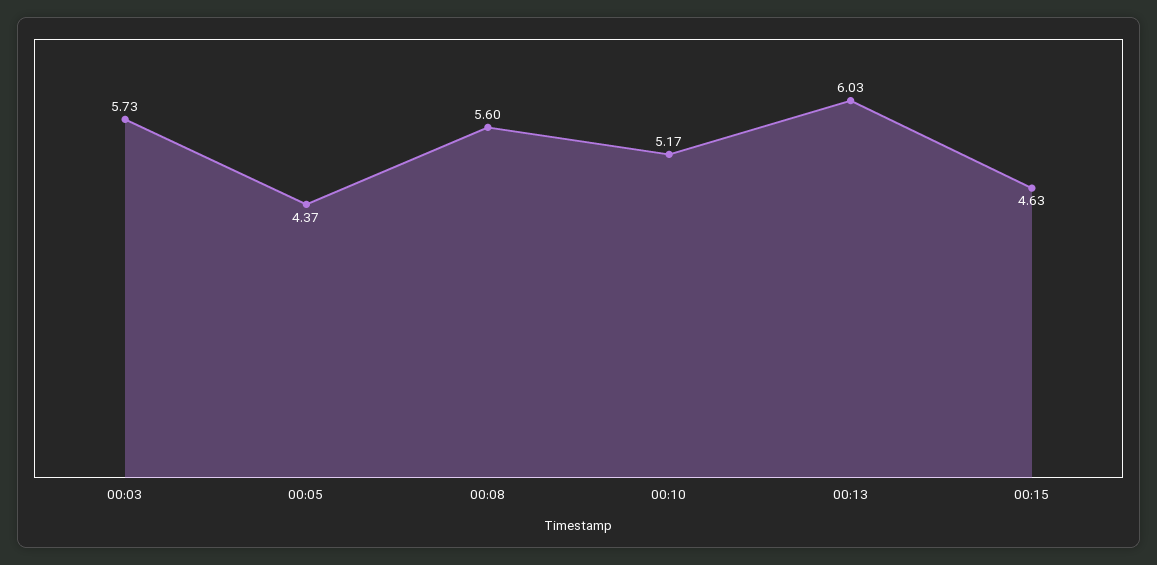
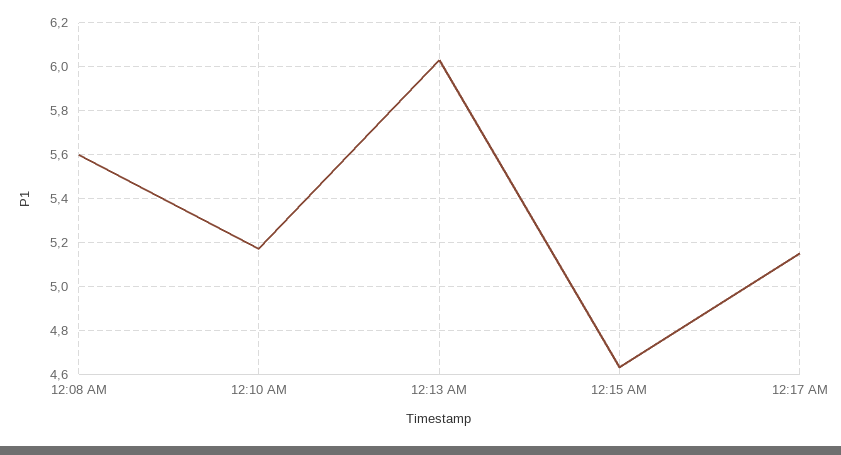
00:03: 5.73 -> none
00:05: 4.37 -> none
12:17 AM: none -> 5.15

